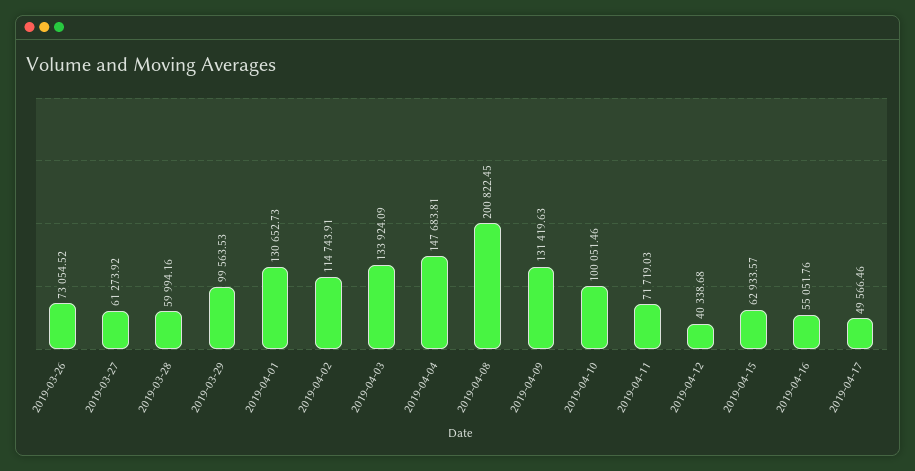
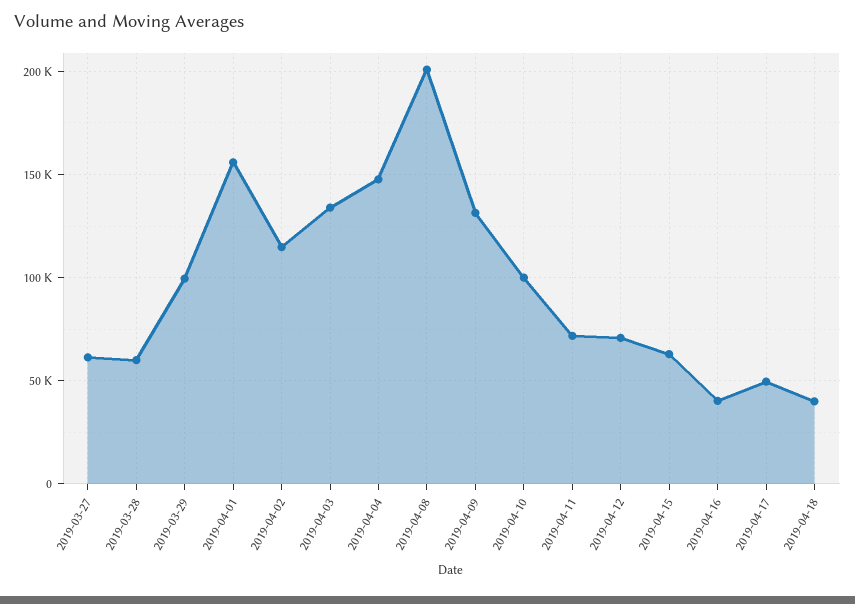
2019-03-26: 73054.52 -> none
2019-04-01: 130652.73 -> 155000
2019-04-12: 40338.68 -> 70000
2019-04-16: 55051.76 -> 40000
2019-04-18: none -> 40000

